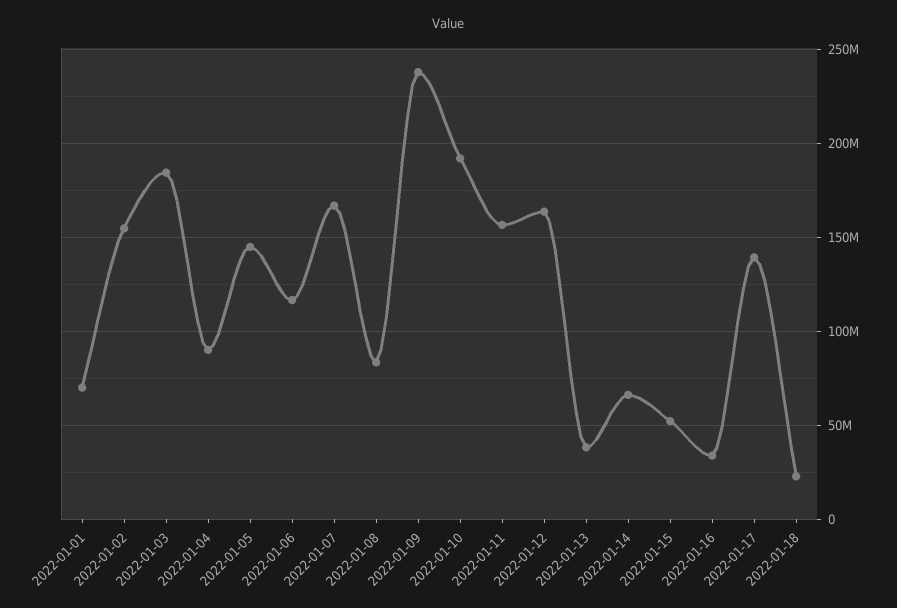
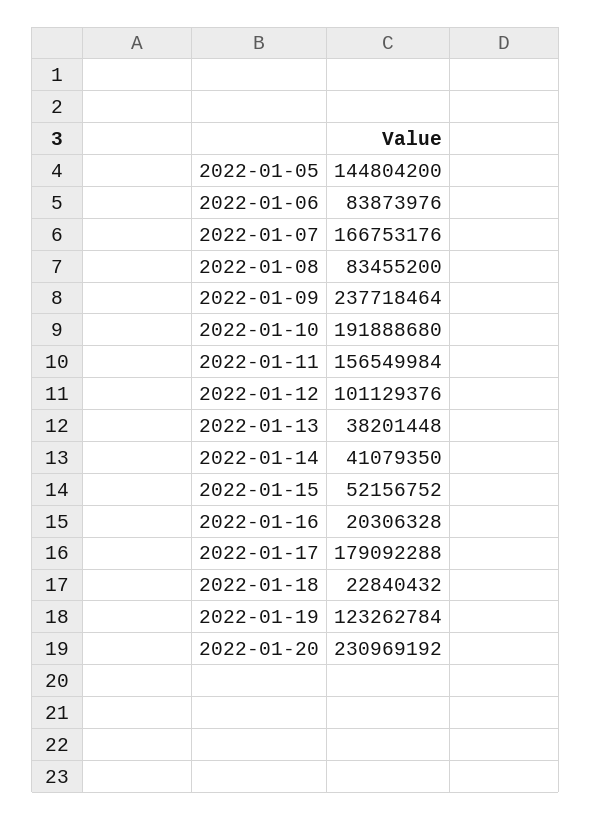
2022-01-01: 70000000 -> none
2022-01-02: 155000000 -> none
2022-01-03: 185000000 -> none
2022-01-04: 90000000 -> none
2022-01-06: 115000000 -> 83873976
2022-01-12: 165000000 -> 101129376
2022-01-14: 65000000 -> 41079350
2022-01-16: 35000000 -> 20306328
2022-01-17: 140000000 -> 179092288
2022-01-19: none -> 123262784
2022-01-20: none -> 230969192

